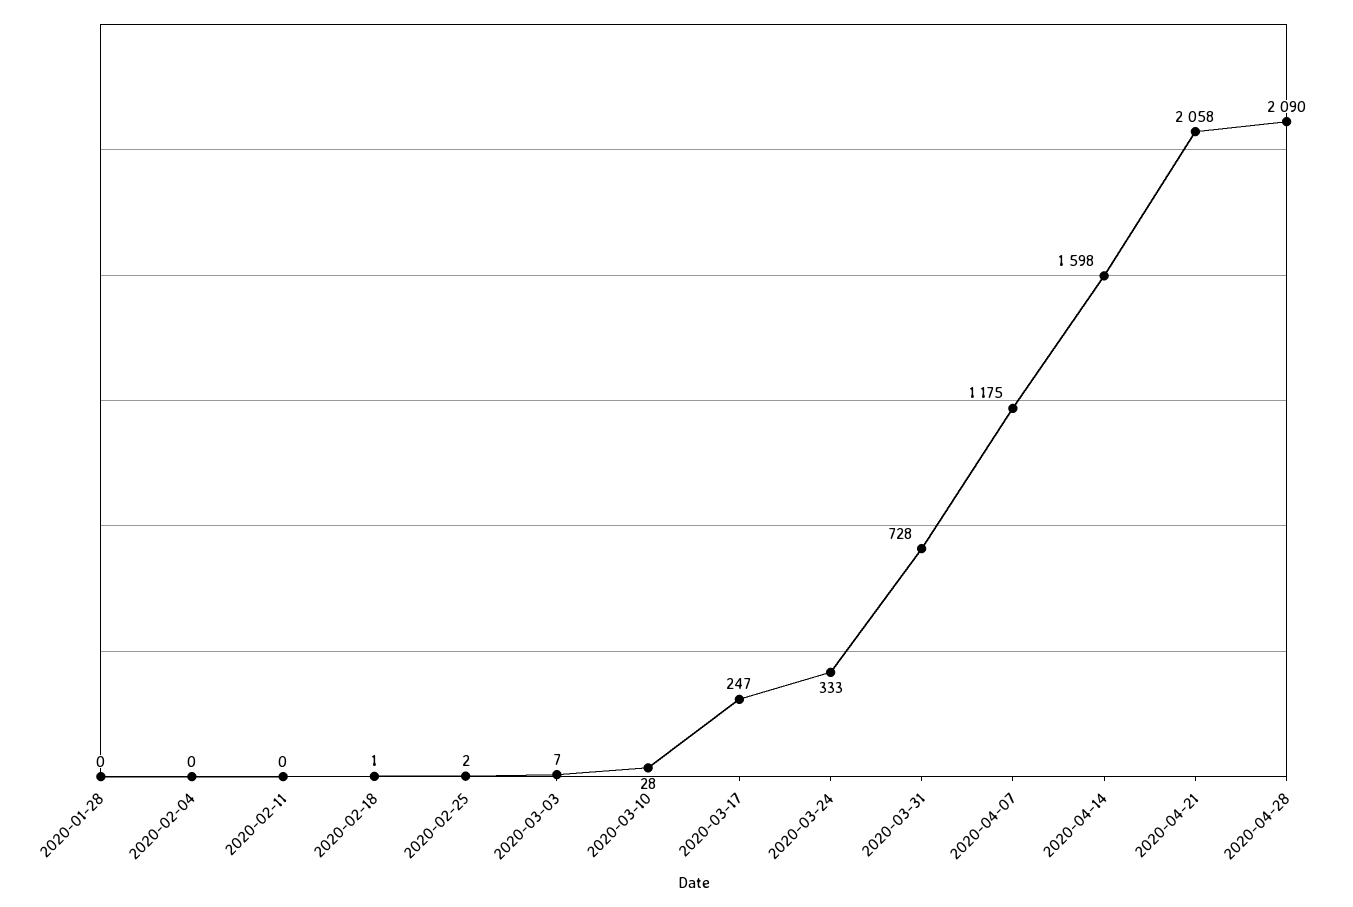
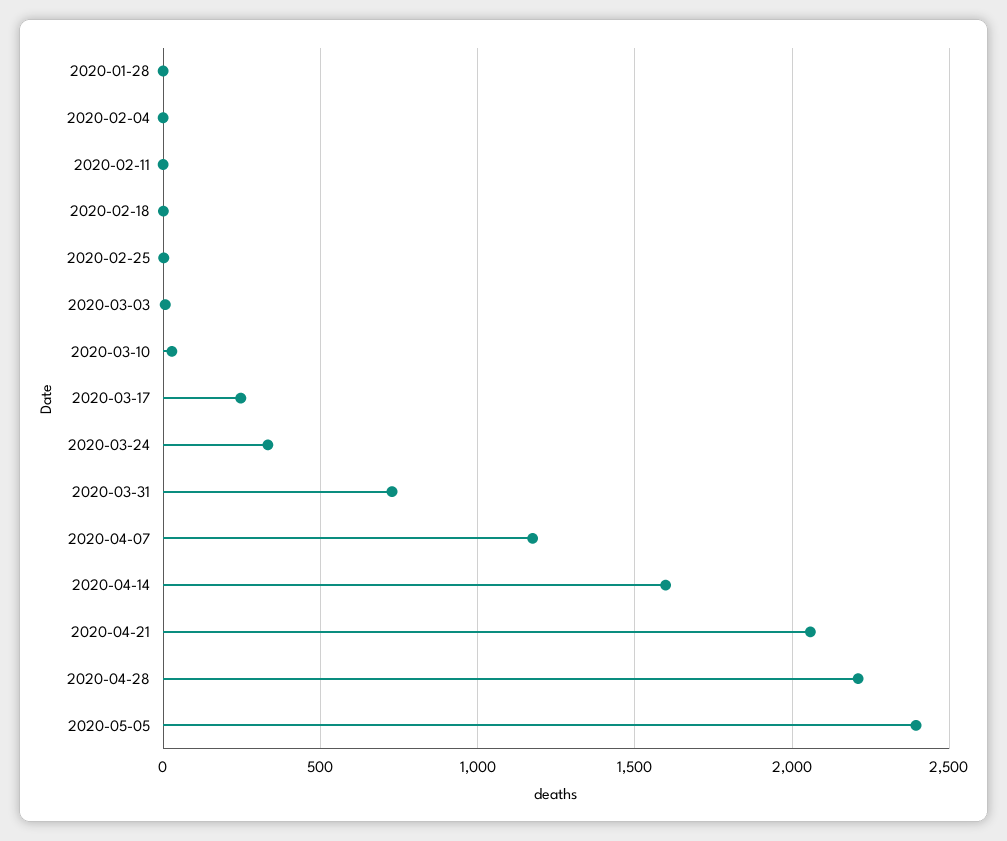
2020-04-28: 2090 -> 2200
2020-05-05: none -> 2400

